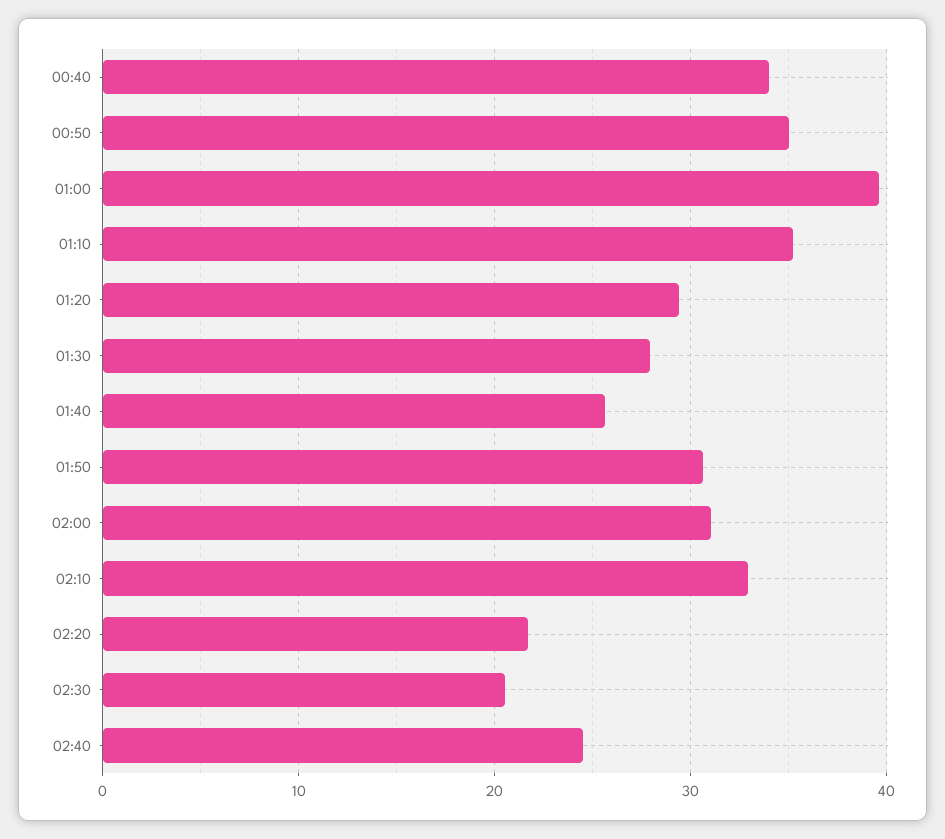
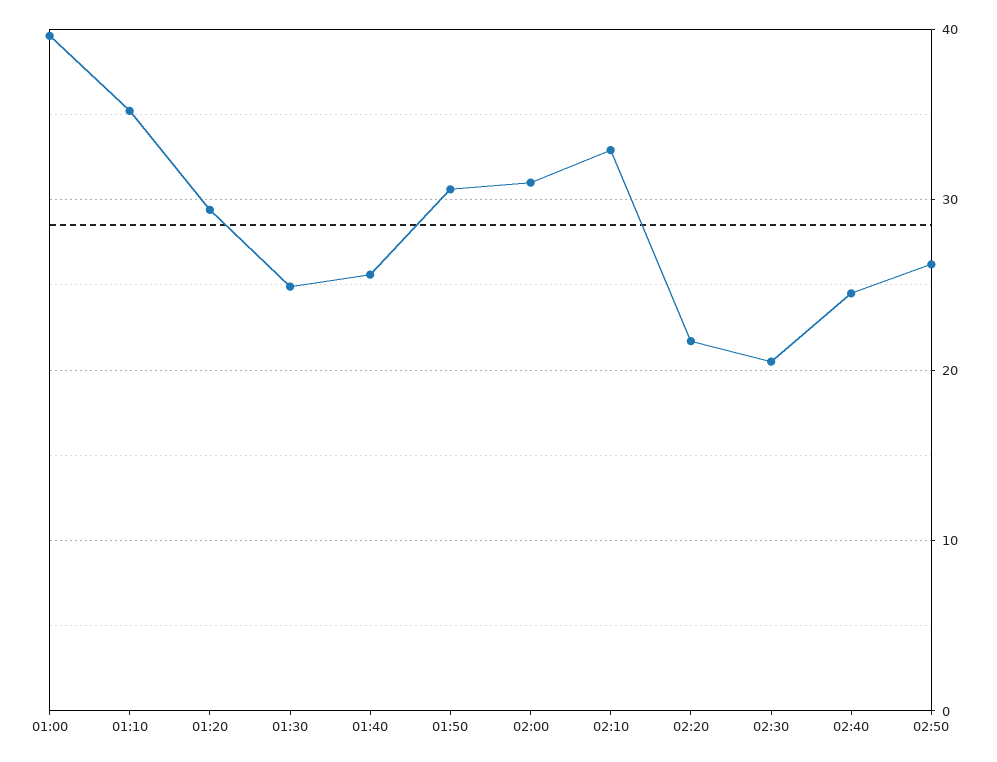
00:40: 34 -> none
00:50: 35 -> none
01:30: 28 -> 25
02:50: none -> 26

